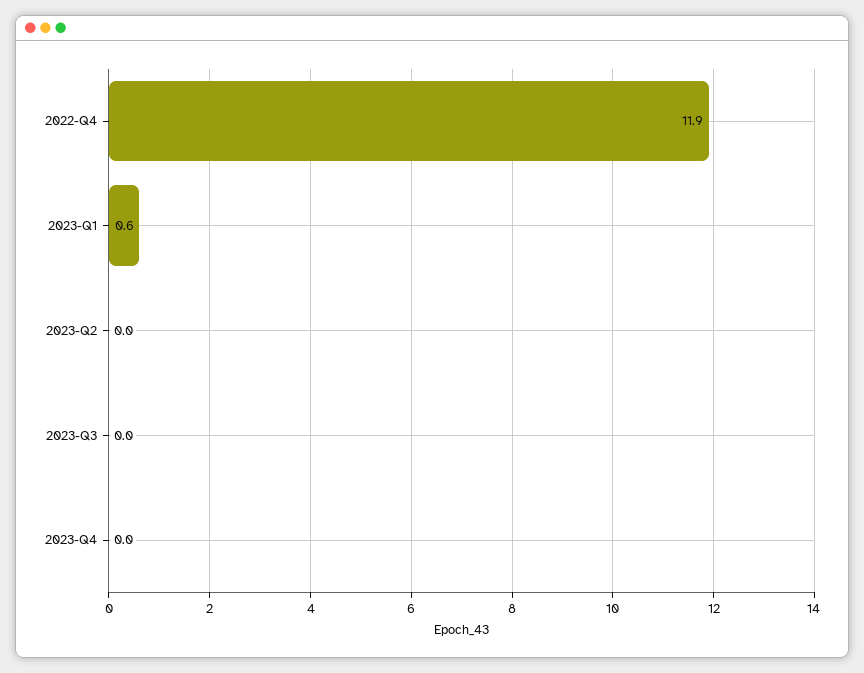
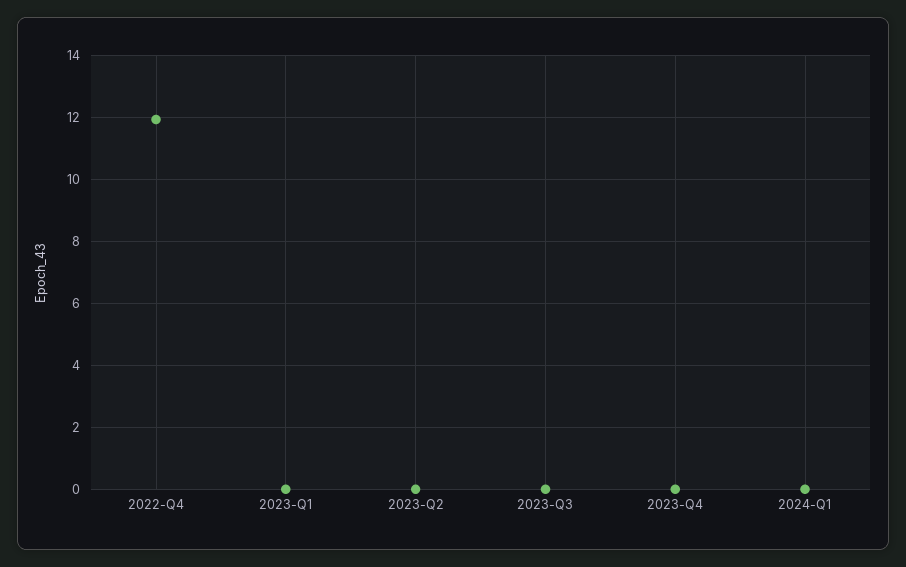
2023-Q1: 0.6 -> 0
2024-Q1: none -> 0

